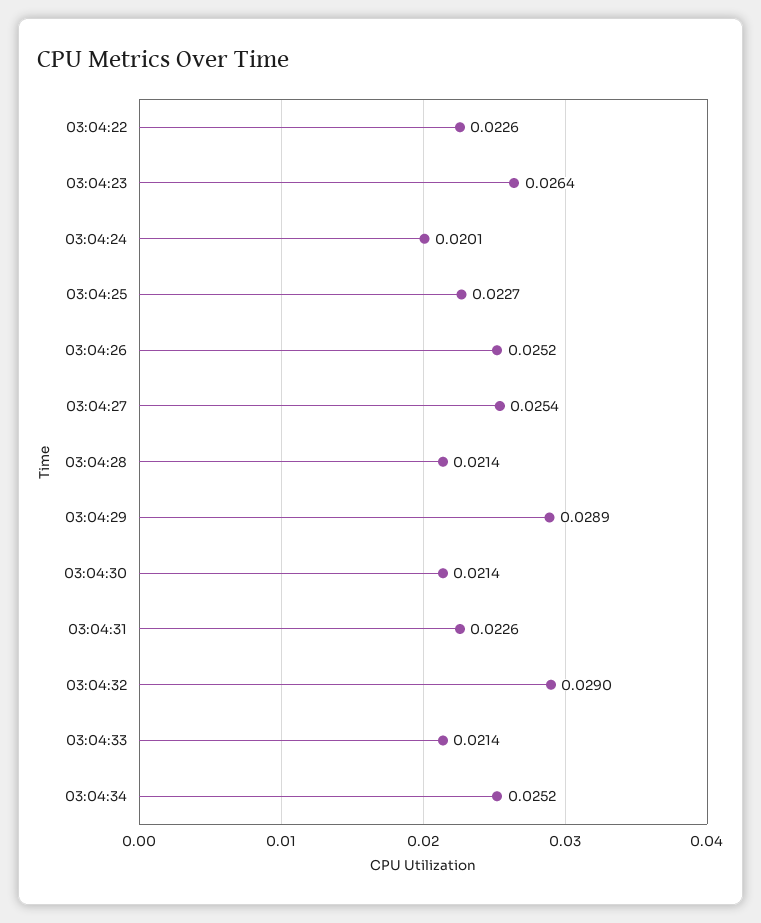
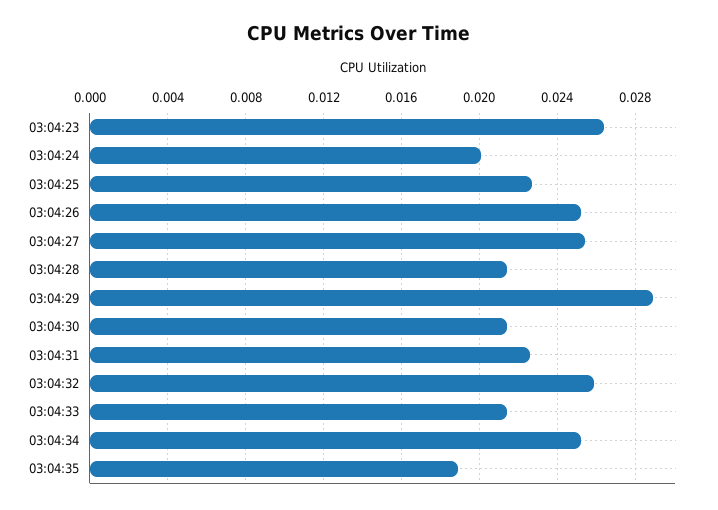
03:04:22: 0.0226 -> none
03:04:32: 0.029 -> 0.026
03:04:35: none -> 0.019

